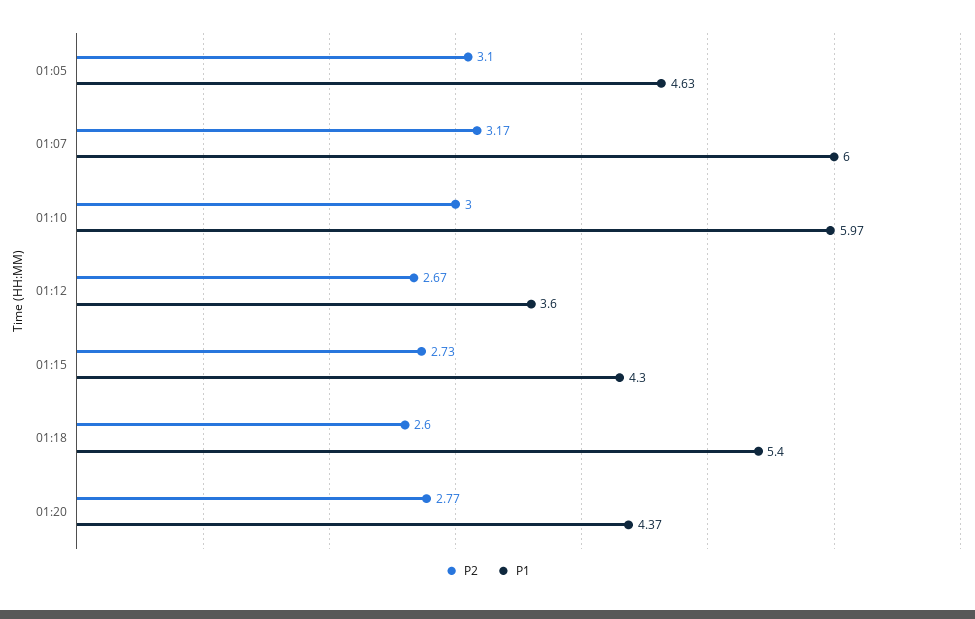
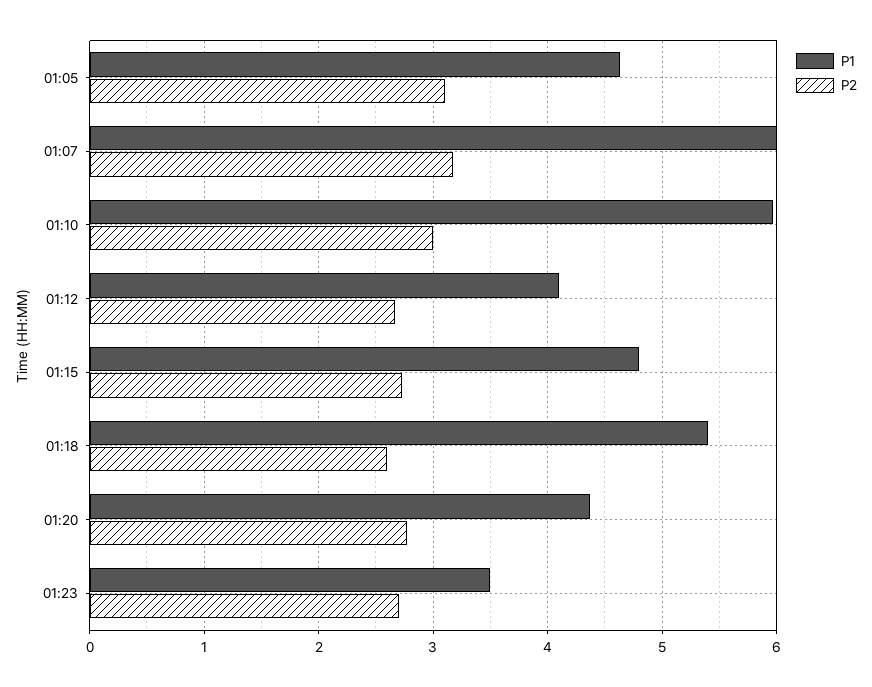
P1, 01:12: 3.6 -> 4.1
P1, 01:15: 4.3 -> 4.8
P1, 01:23: none -> 3.5
P2, 01:23: none -> 2.7

